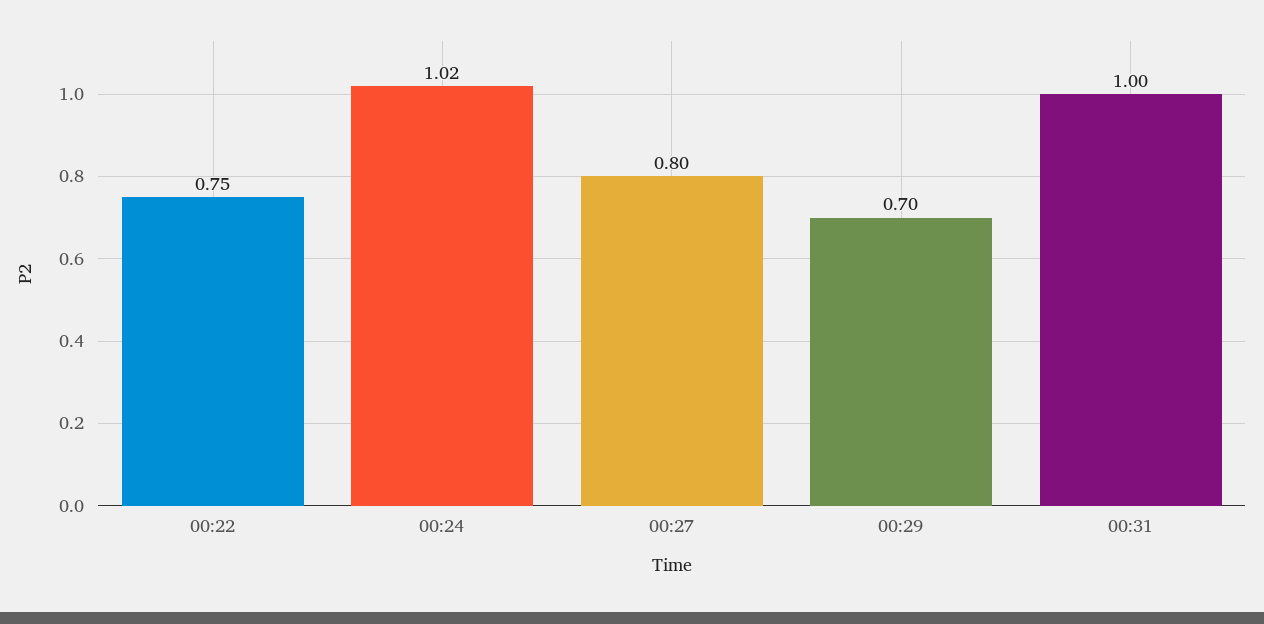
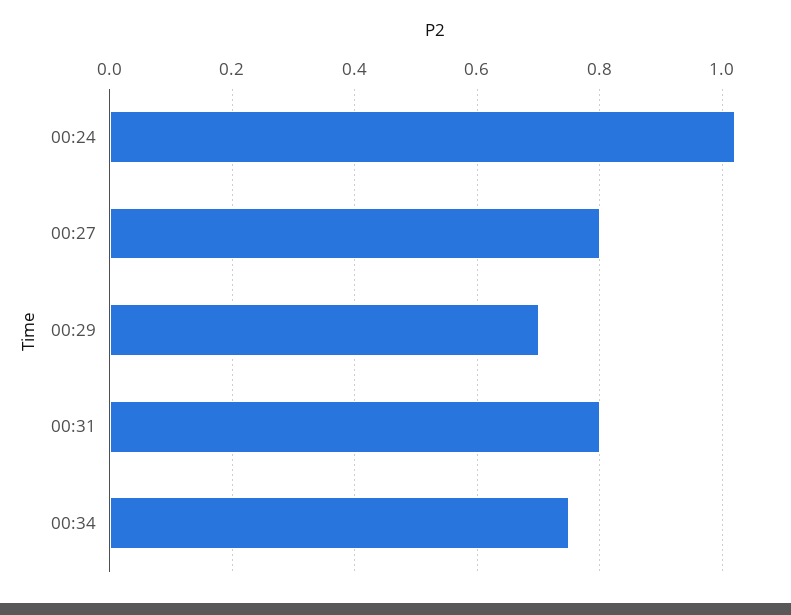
00:22: 0.75 -> none
00:31: 1 -> 0.8
00:34: none -> 0.75

